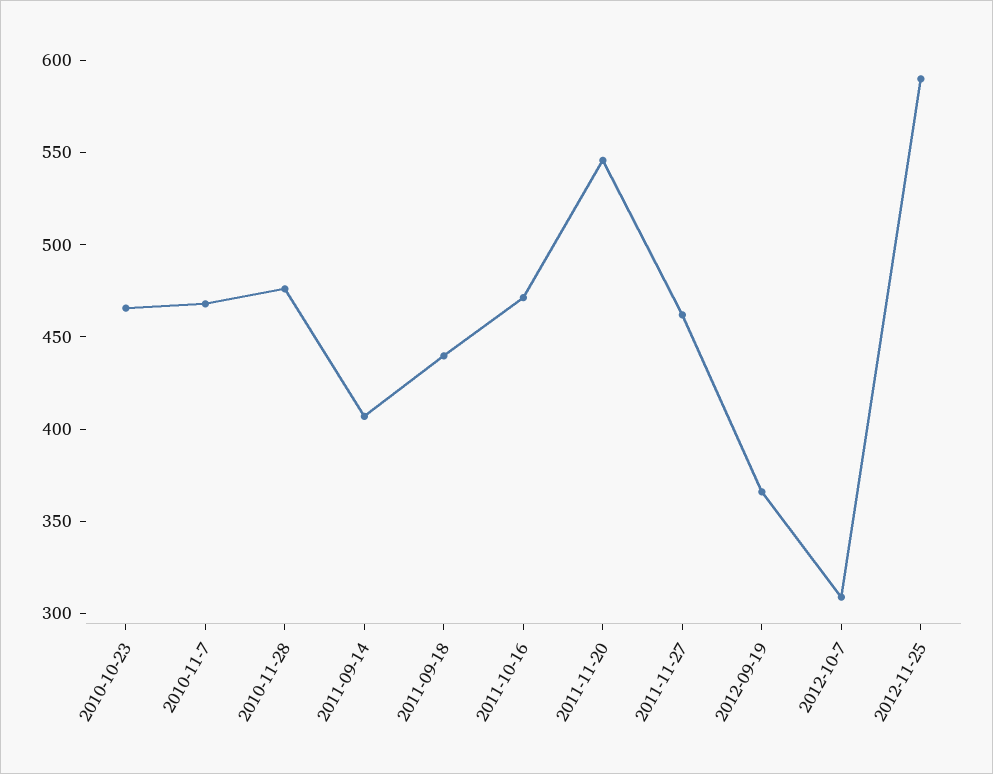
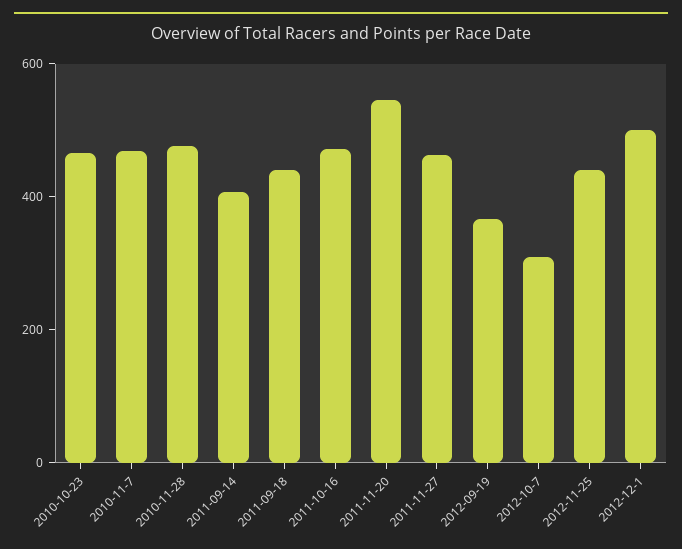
2012-11-25: 590 -> 450
2012-12-1: none -> 500

